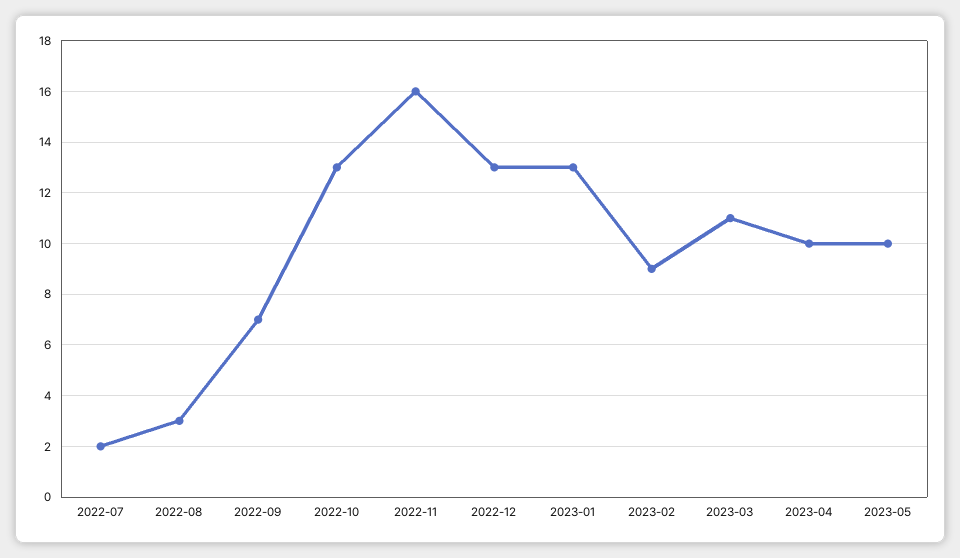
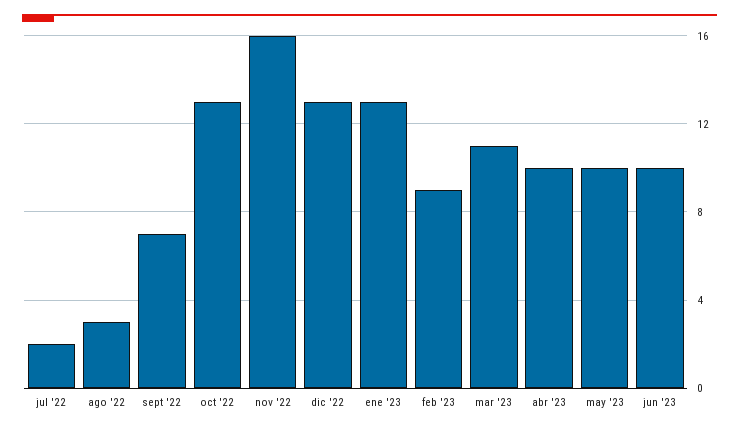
jun '23: none -> 10

